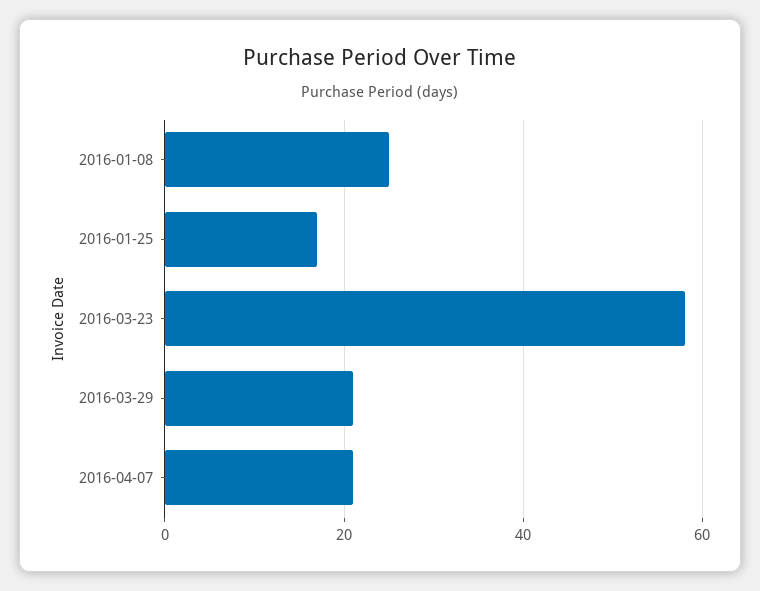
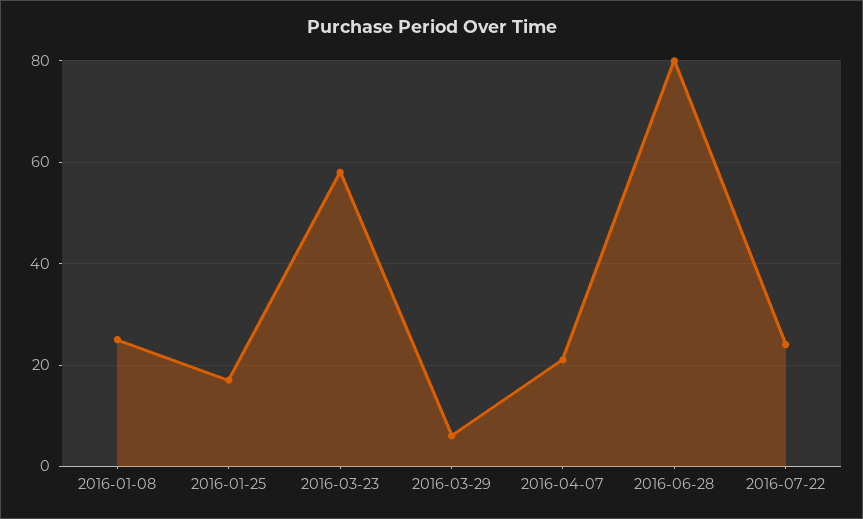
2016-03-29: 20 -> 5
2016-06-28: none -> 80
2016-07-22: none -> 25

